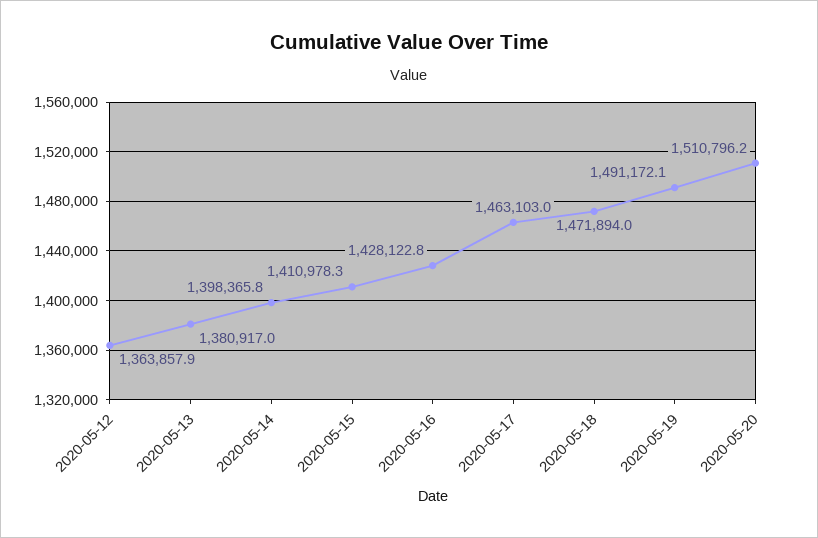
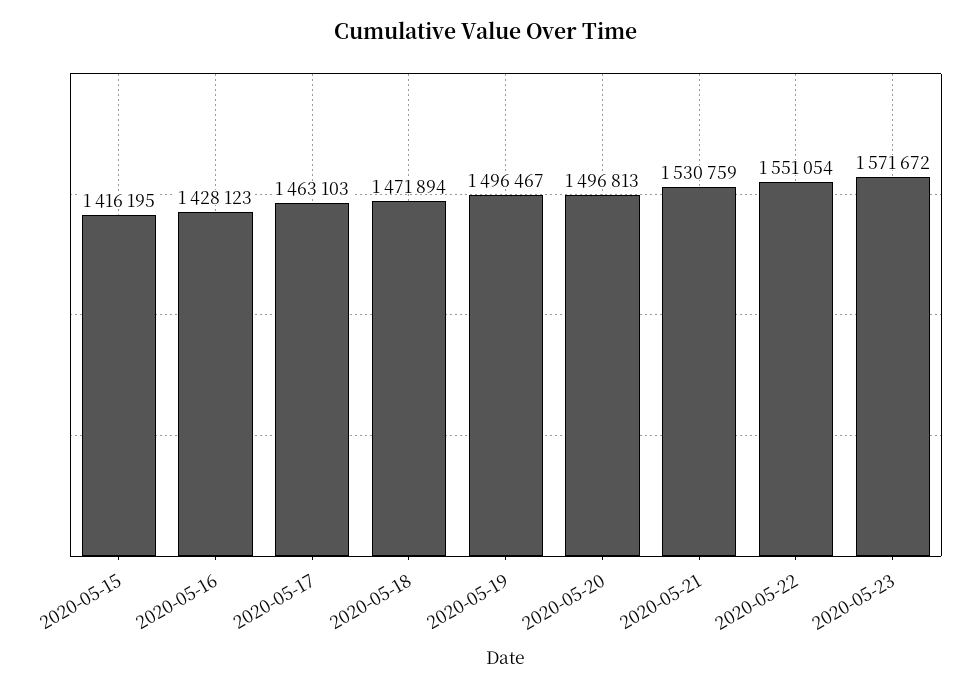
2020-05-12: 1363857.9 -> none
2020-05-13: 1380917 -> none
2020-05-14: 1398365.8 -> none
2020-05-15: 1410978.3 -> 1416195
2020-05-19: 1491172.1 -> 1496467
2020-05-20: 1510796.2 -> 1496813
2020-05-21: none -> 1530759
2020-05-22: none -> 1551054
2020-05-23: none -> 1571672

